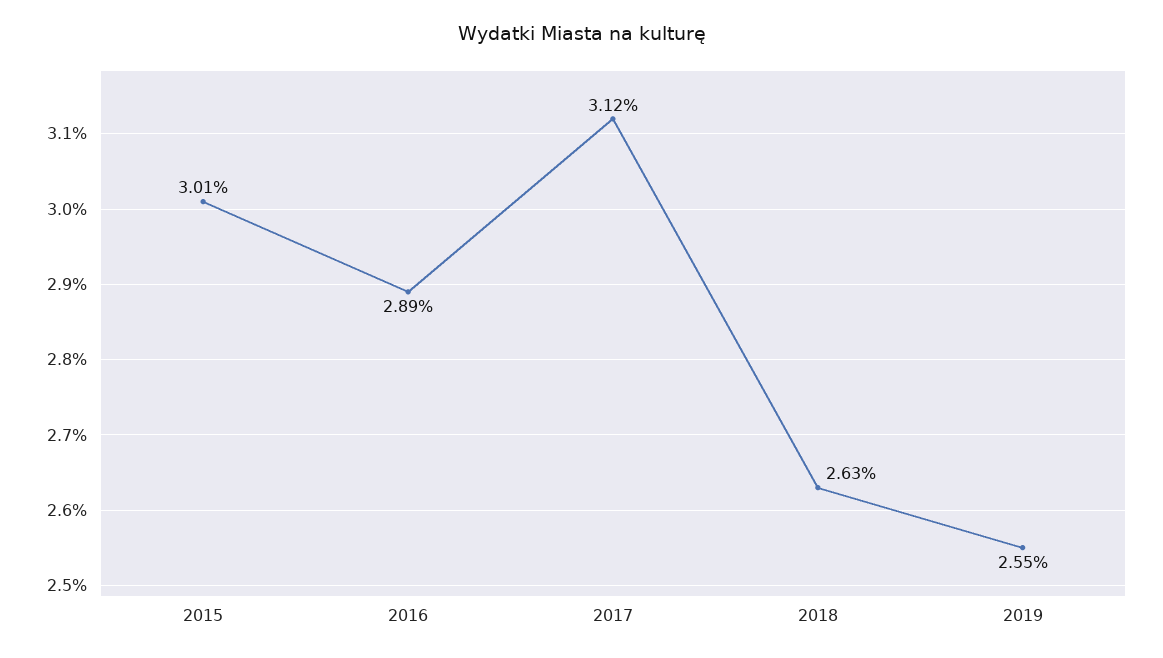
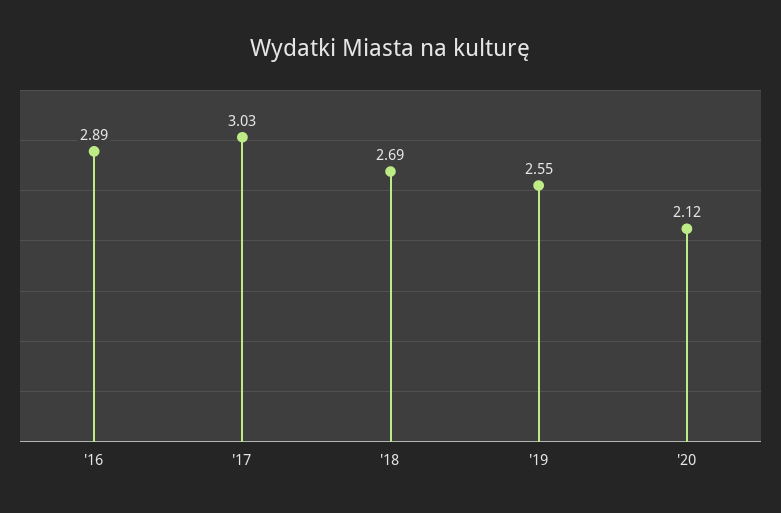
2015: 3.01 -> none
2017: 3.12 -> 3.03
2018: 2.63 -> 2.69
'20: none -> 2.12

